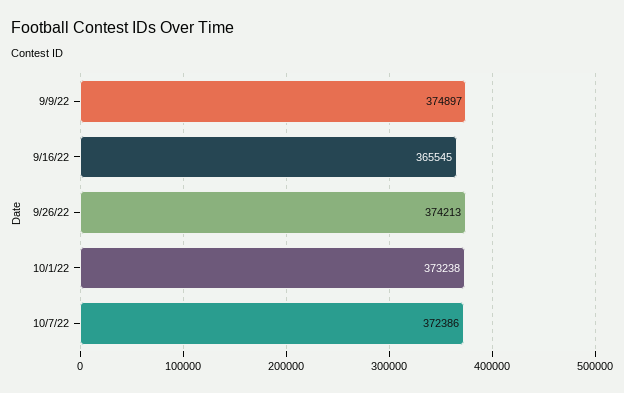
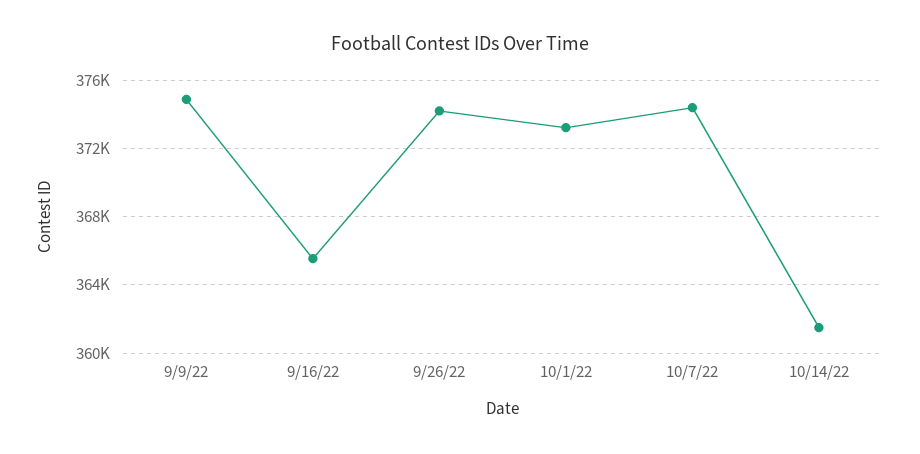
10/7/22: 372386 -> 374500
10/14/22: none -> 361500

